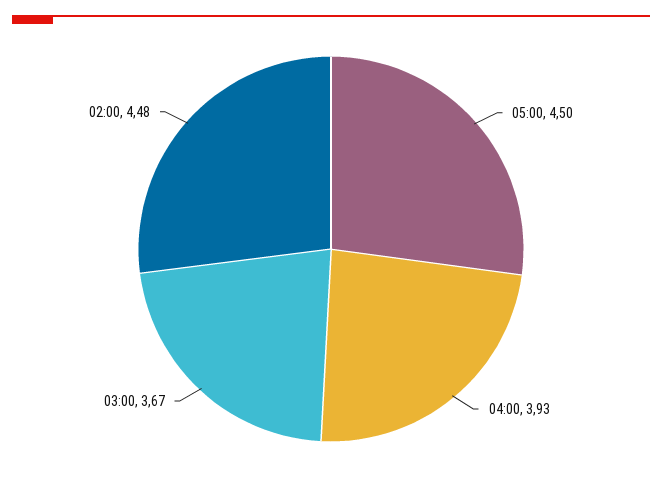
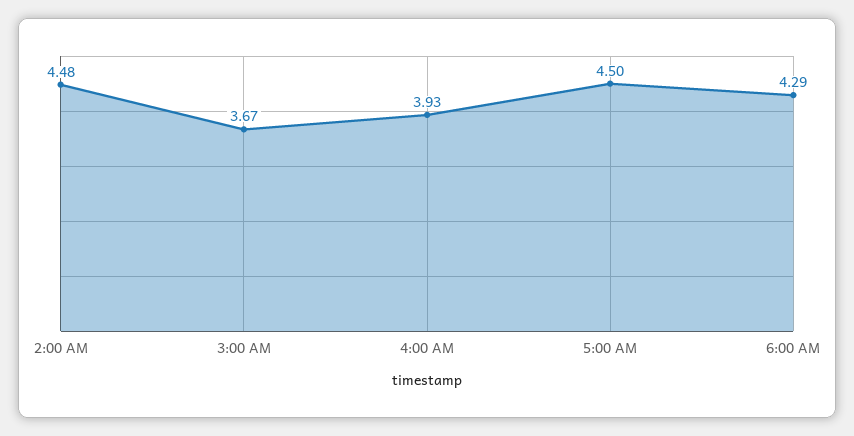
6:00 AM: none -> 4.29

